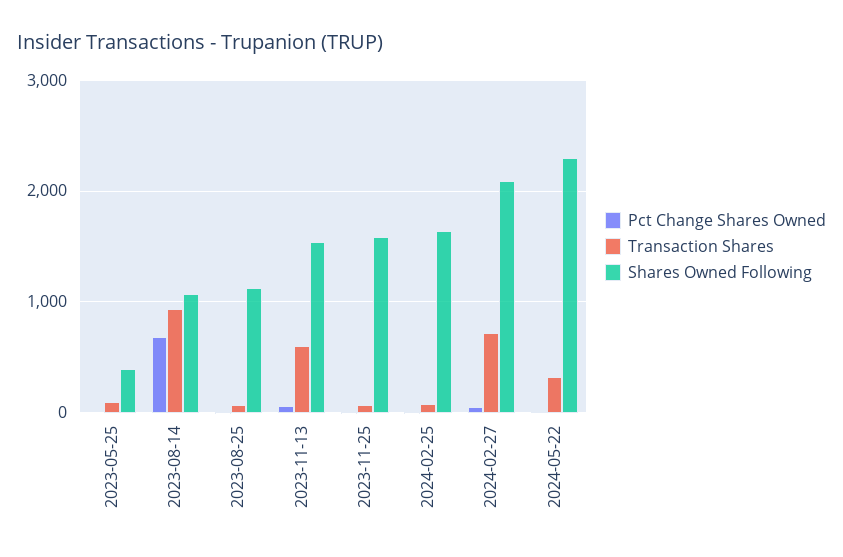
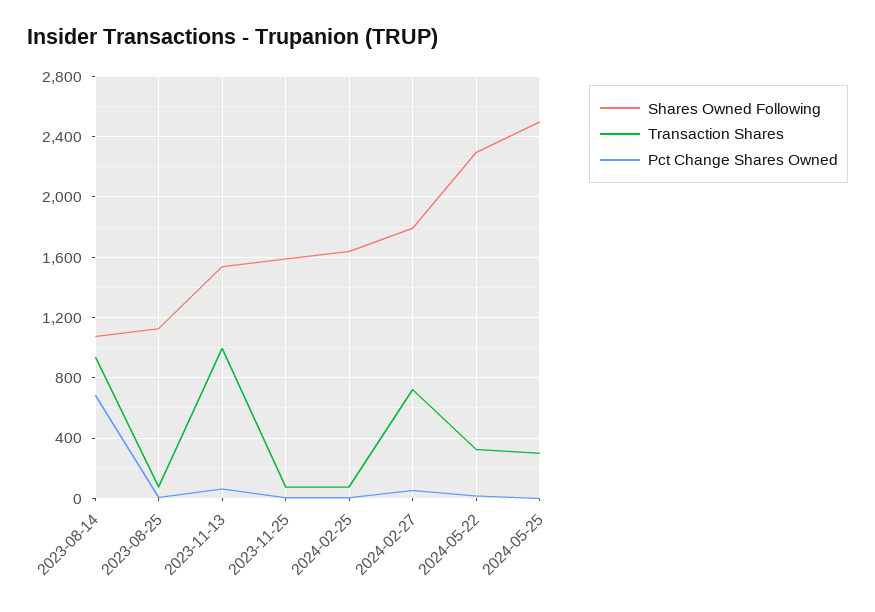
Pct Change Shares Owned, 2023-05-25: 0 -> none
Transaction Shares, 2023-05-25: 100 -> none
Shares Owned Following, 2023-05-25: 400 -> none
Transaction Shares, 2023-11-13: 600 -> 1000
Shares Owned Following, 2024-02-27: 2100 -> 1800
Shares Owned Following, 2024-05-25: none -> 2500
Transaction Shares, 2024-05-25: none -> 300
Pct Change Shares Owned, 2024-05-25: none -> 0

